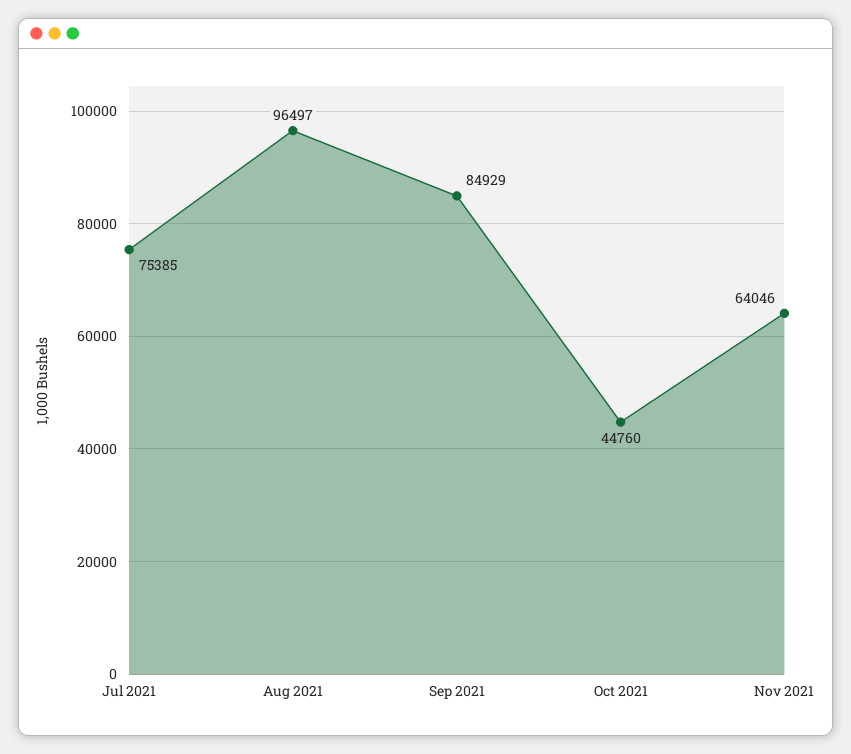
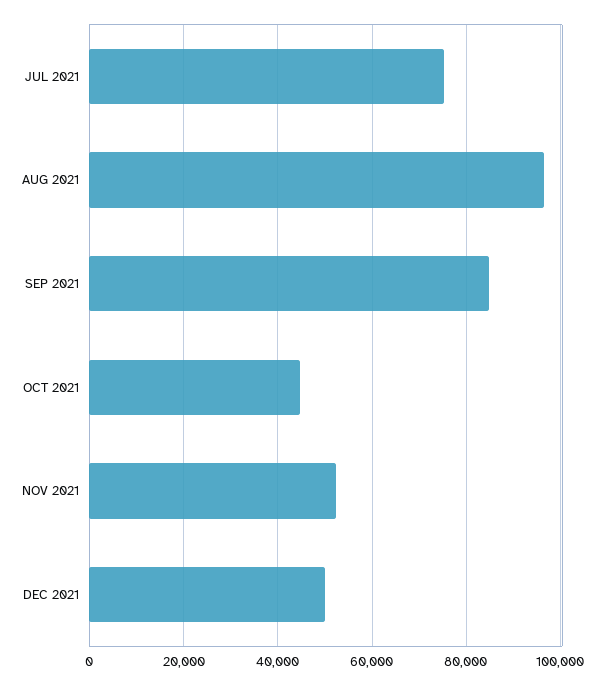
Nov 2021: 64046 -> 52000
DEC 2021: none -> 50000

